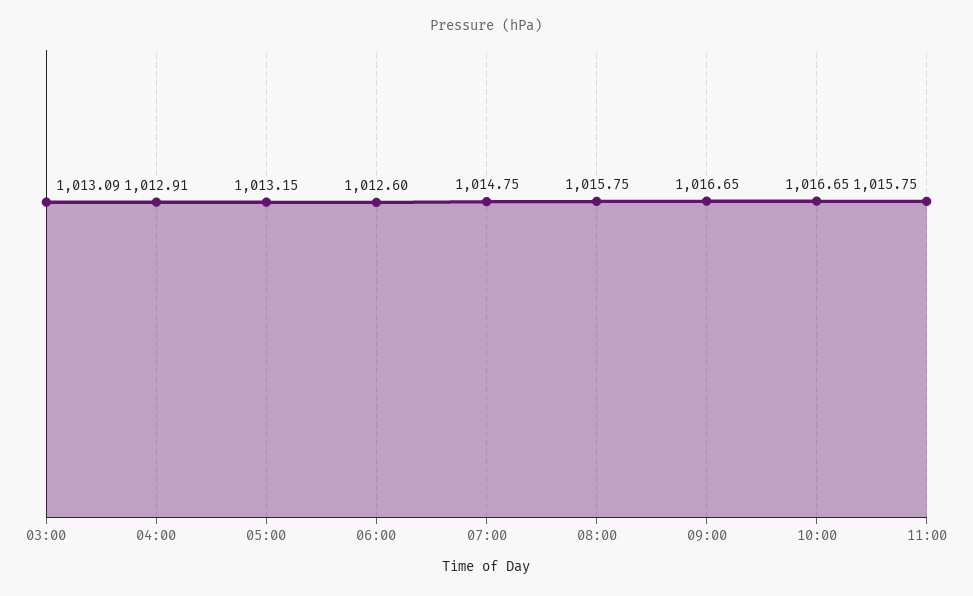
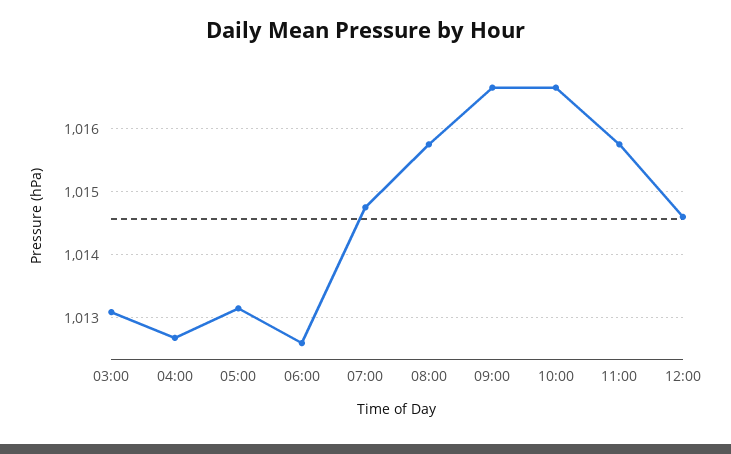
04:00: 1012.91 -> 1012.7
12:00: none -> 1014.6

